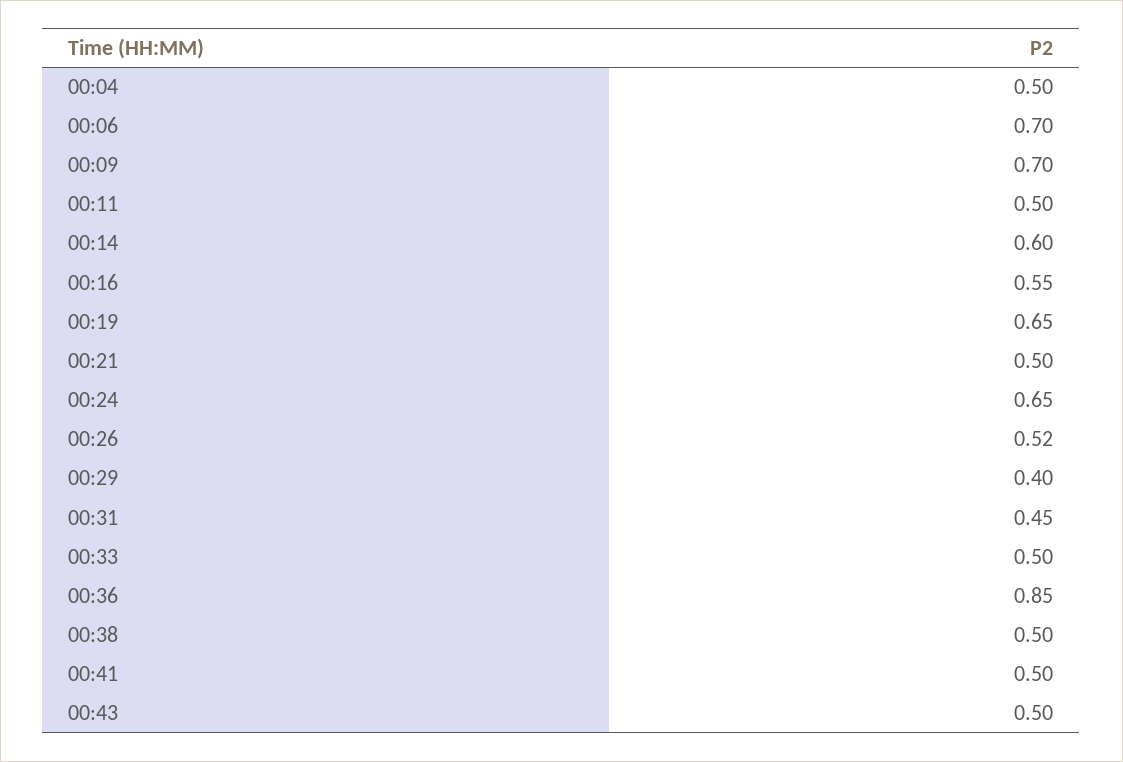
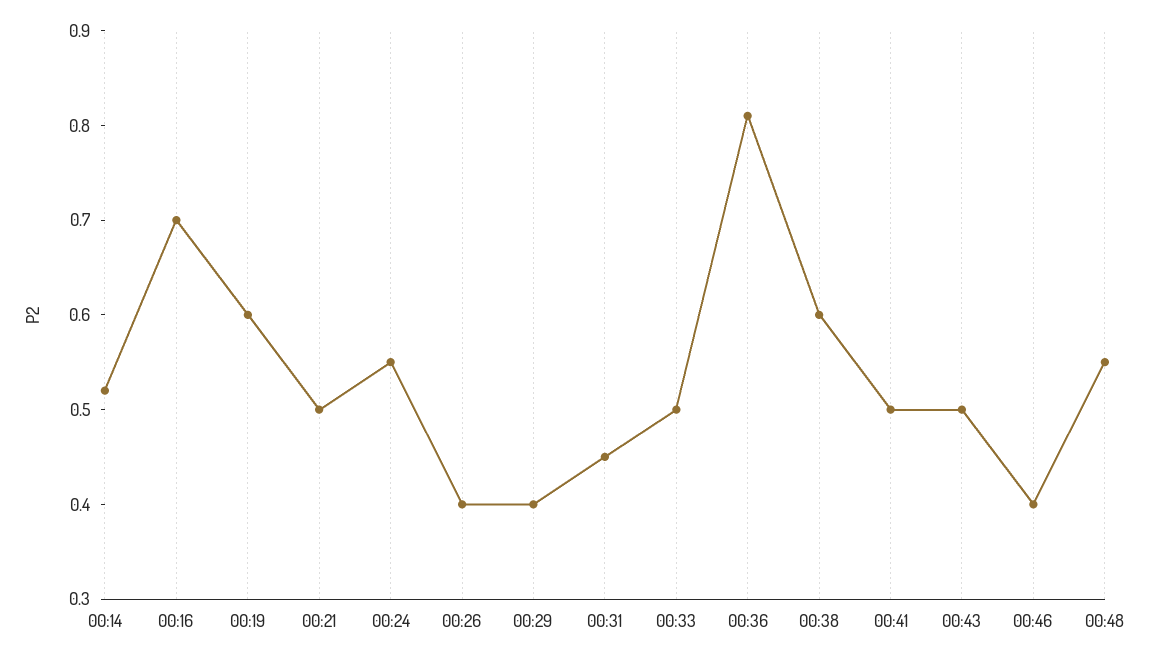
00:04: 0.5 -> none
00:06: 0.7 -> none
00:09: 0.7 -> none
00:11: 0.5 -> none
00:14: 0.6 -> 0.52
00:16: 0.55 -> 0.7
00:19: 0.65 -> 0.6
00:24: 0.65 -> 0.55
00:26: 0.52 -> 0.4
00:36: 0.85 -> 0.81
00:38: 0.5 -> 0.6
00:46: none -> 0.4
00:48: none -> 0.55

